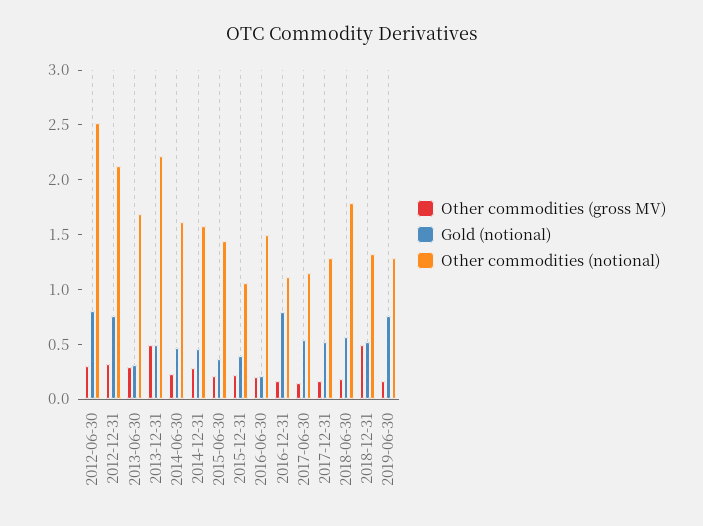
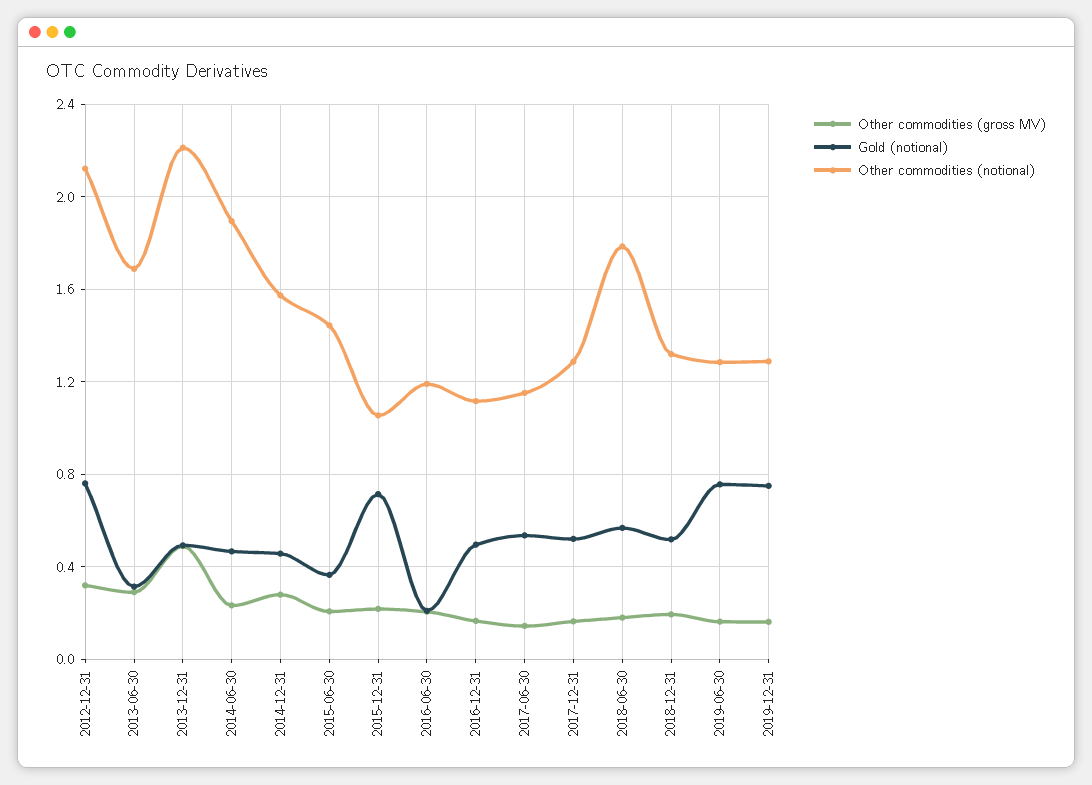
Other commodities (gross MV), 2012-06-30: 0.3 -> none
Gold (notional), 2012-06-30: 0.8 -> none
Other commodities (notional), 2012-06-30: 2.5 -> none
Other commodities (notional), 2014-06-30: 1.6 -> 1.9
Gold (notional), 2015-12-31: 0.4 -> 0.7
Other commodities (notional), 2016-06-30: 1.5 -> 1.2
Gold (notional), 2016-12-31: 0.8 -> 0.5
Other commodities (gross MV), 2018-12-31: 0.5 -> 0.2
Other commodities (gross MV), 2019-12-31: none -> 0.15
Gold (notional), 2019-12-31: none -> 0.75
Other commodities (notional), 2019-12-31: none -> 1.3

